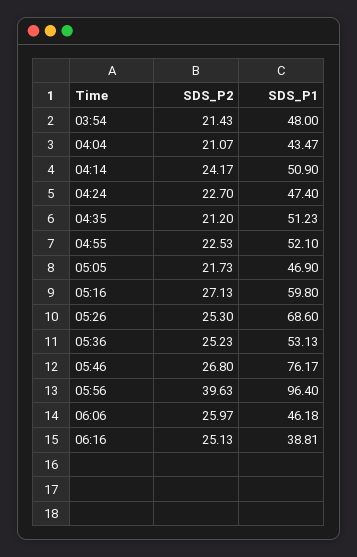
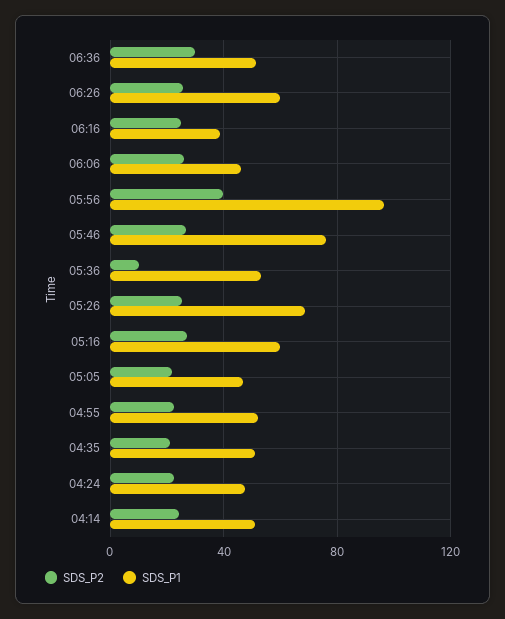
SDS_P2, 03:54: 21.43 -> none
SDS_P1, 03:54: 48 -> none
SDS_P2, 04:04: 21.07 -> none
SDS_P1, 04:04: 43.47 -> none
SDS_P2, 05:36: 25.23 -> 10
SDS_P2, 06:36: none -> 30
SDS_P1, 06:36: none -> 50
SDS_P2, 06:26: none -> 25
SDS_P1, 06:26: none -> 60

